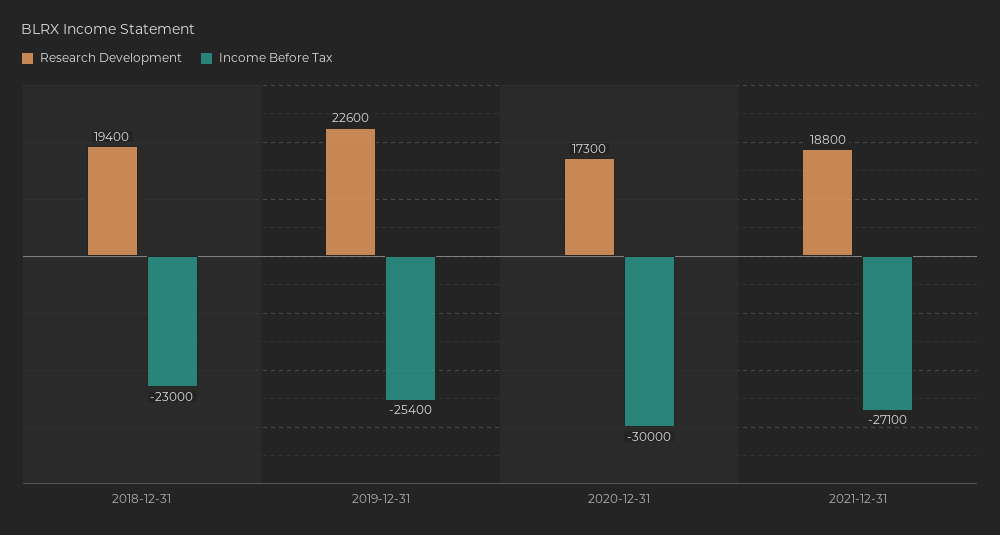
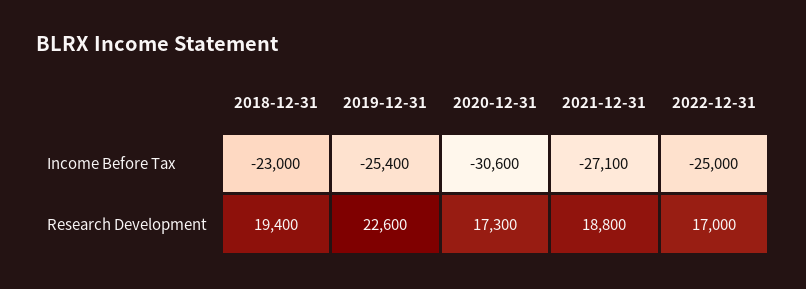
Income Before Tax, 2020-12-31: -30000 -> -30600
Income Before Tax, 2022-12-31: none -> -25000
Research Development, 2022-12-31: none -> 17000

